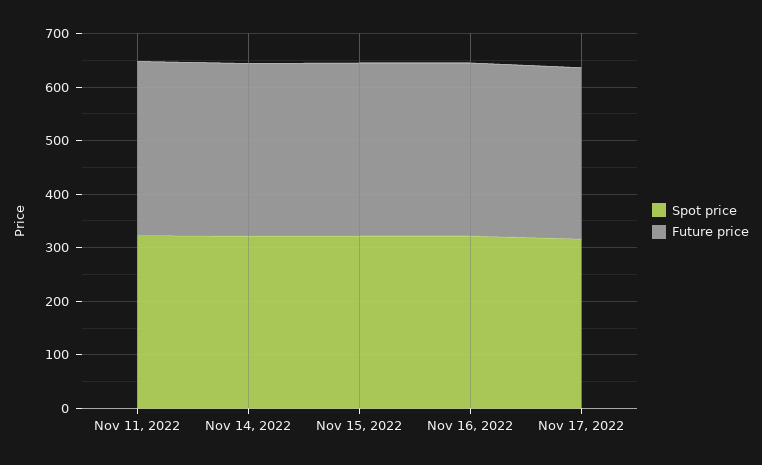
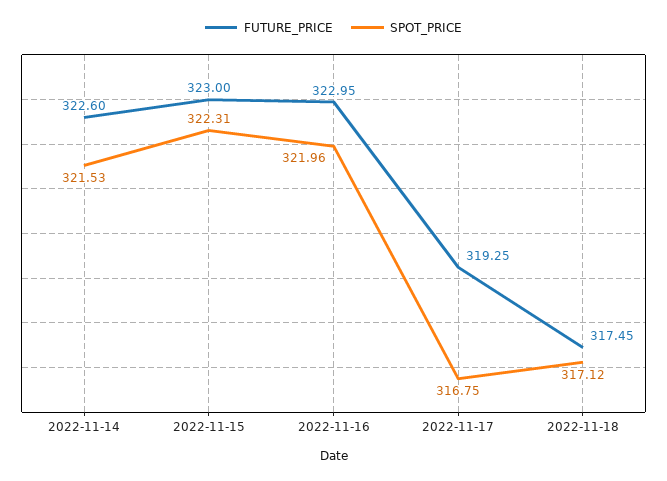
Spot price, Nov 11, 2022: 320 -> none
Future price, Nov 11, 2022: 320 -> none
Future price, 2022-11-18: none -> 317.45
Spot price, 2022-11-18: none -> 317.12

